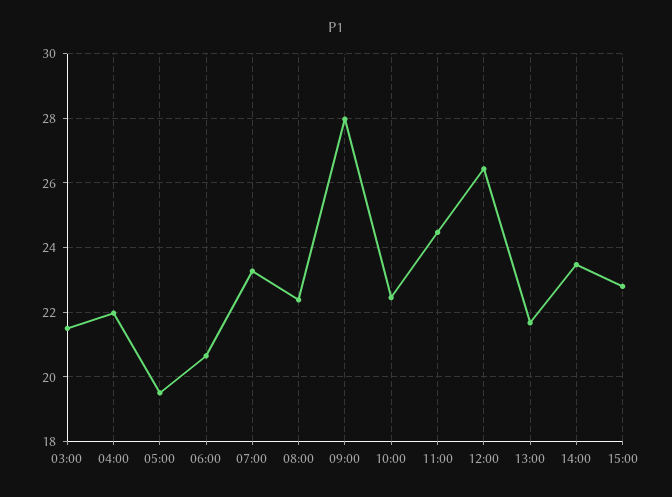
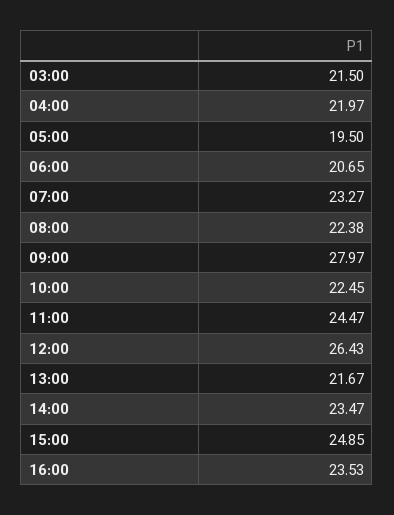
15:00: 22.8 -> 24.85
16:00: none -> 23.53

